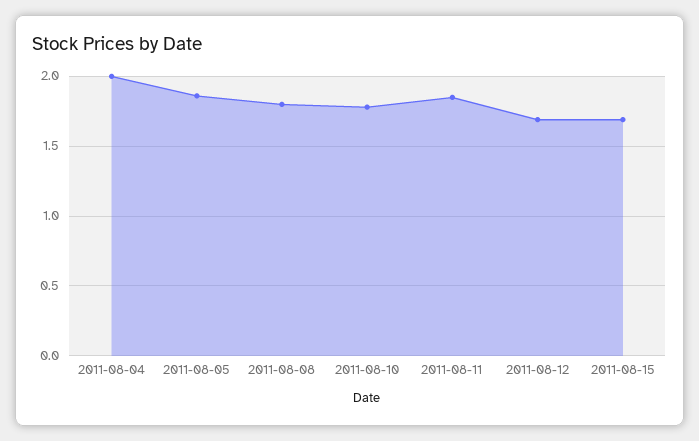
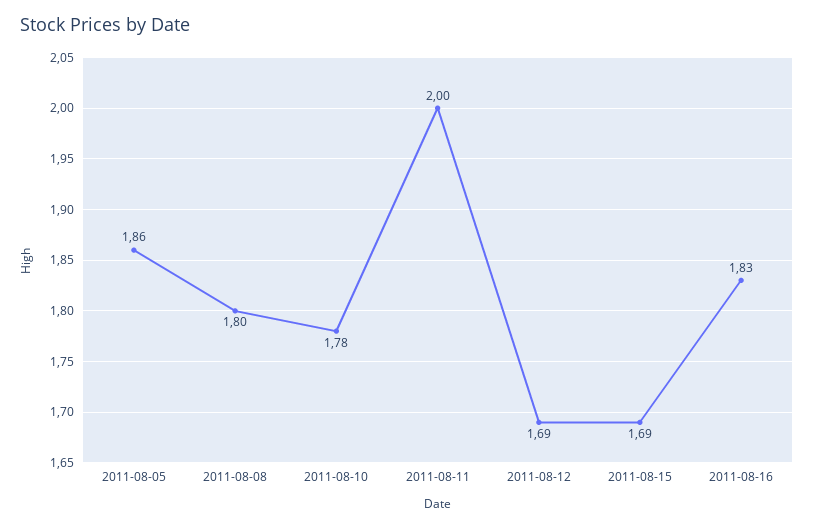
2011-08-04: 2 -> none
2011-08-11: 1.85 -> 2
2011-08-16: none -> 1.83

